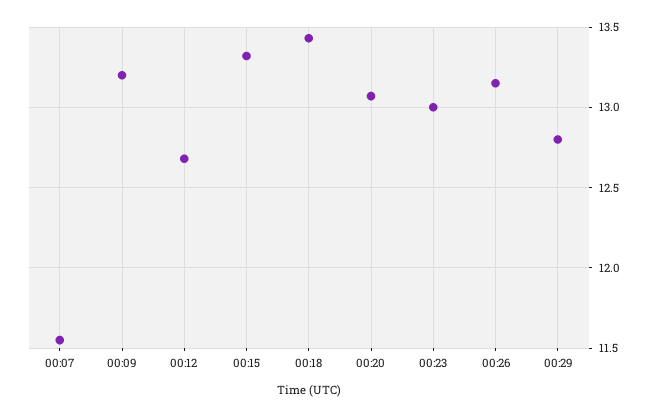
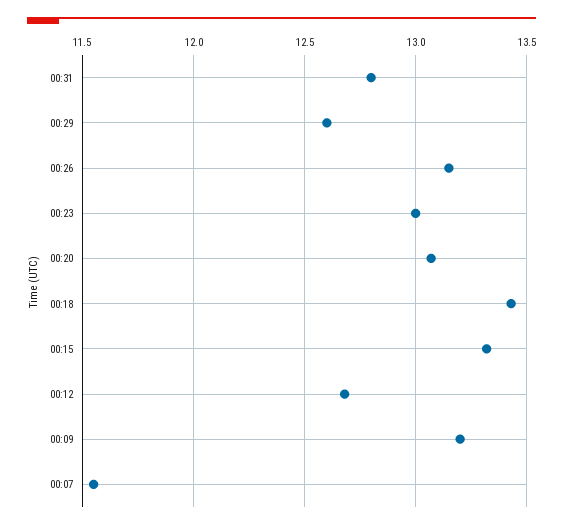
00:29: 12.8 -> 12.6
00:31: none -> 12.8

